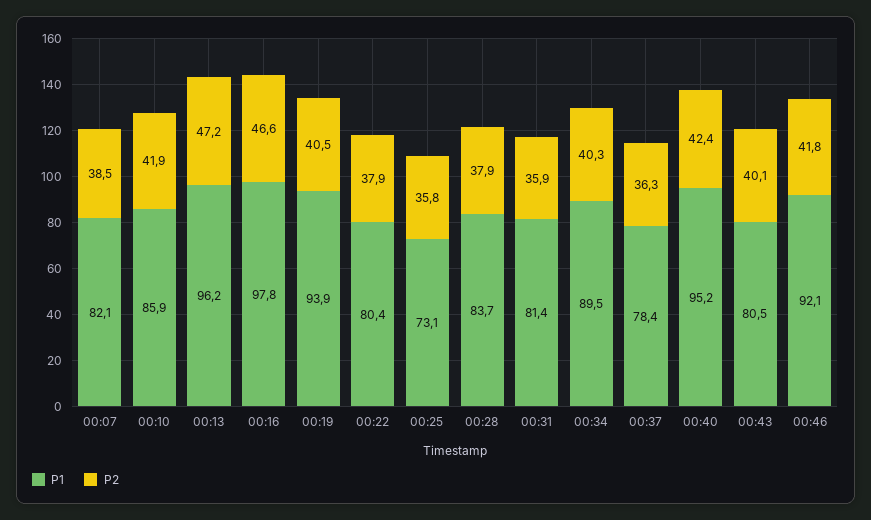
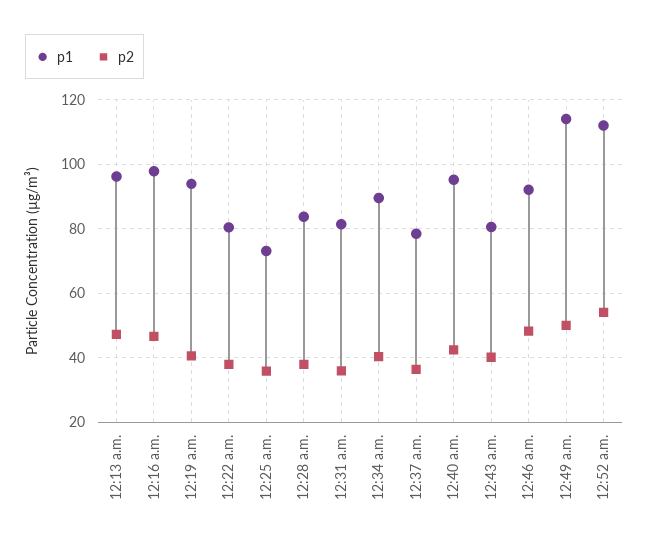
P1, 00:07: 82.1 -> none
P2, 00:07: 38.5 -> none
P1, 00:10: 85.9 -> none
P2, 00:10: 41.9 -> none
P2, 00:46: 41.8 -> 48
P1, 12:49 a.m.: none -> 114
P2, 12:49 a.m.: none -> 50
P1, 12:52 a.m.: none -> 112
P2, 12:52 a.m.: none -> 54

